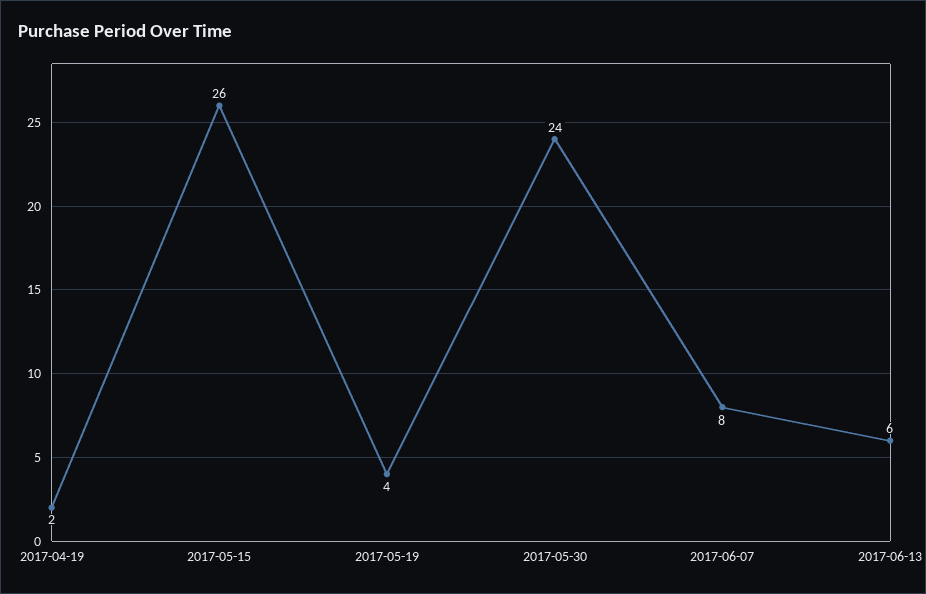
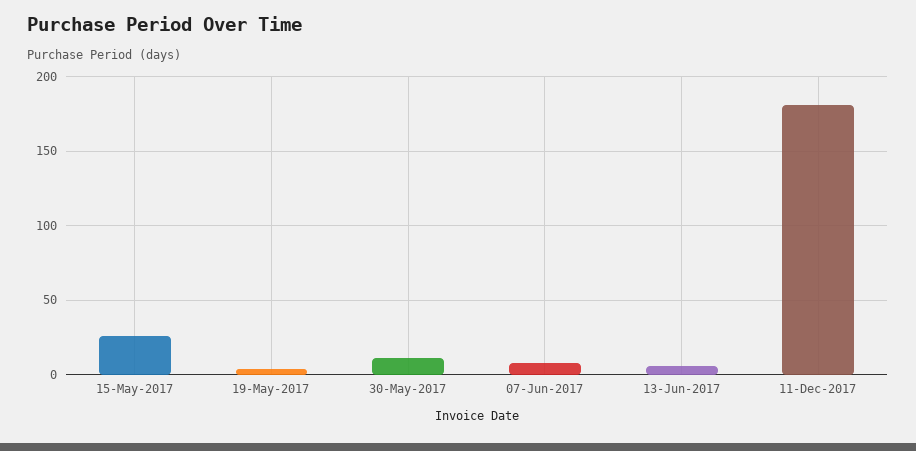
2017-04-19: 2 -> none
2017-05-30: 24 -> 10
11-Dec-2017: none -> 180

